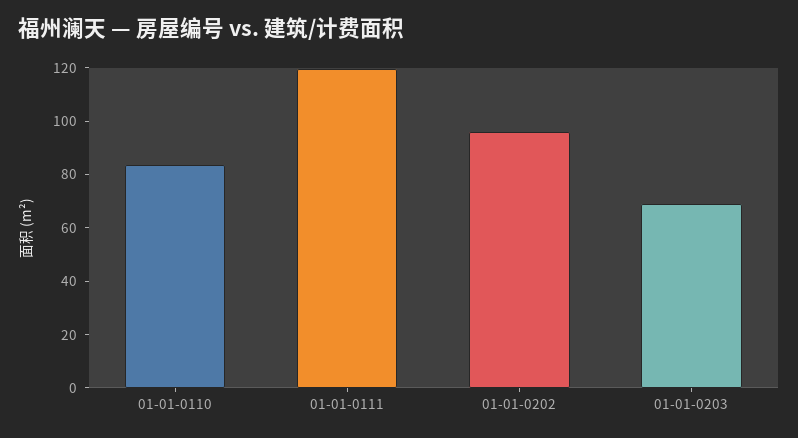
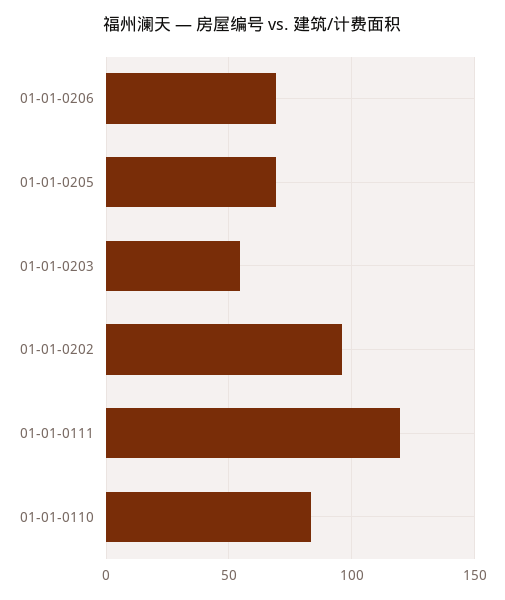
01-01-0203: 70 -> 55
01-01-0206: none -> 70
01-01-0205: none -> 70

